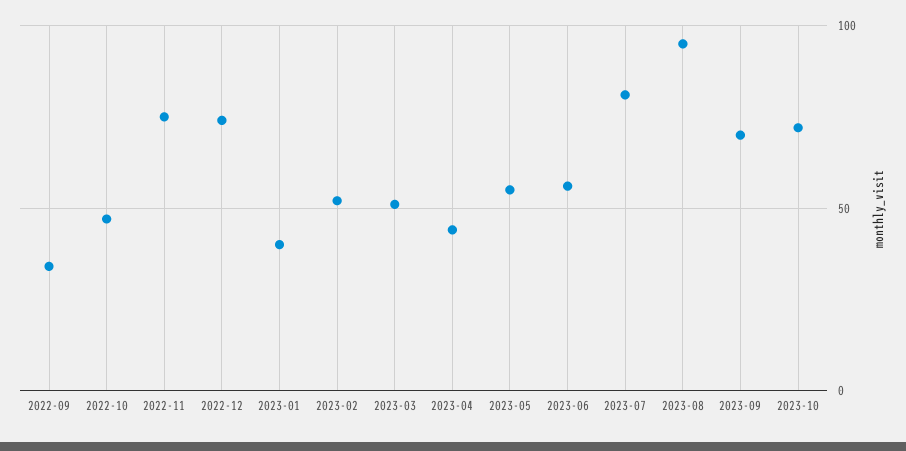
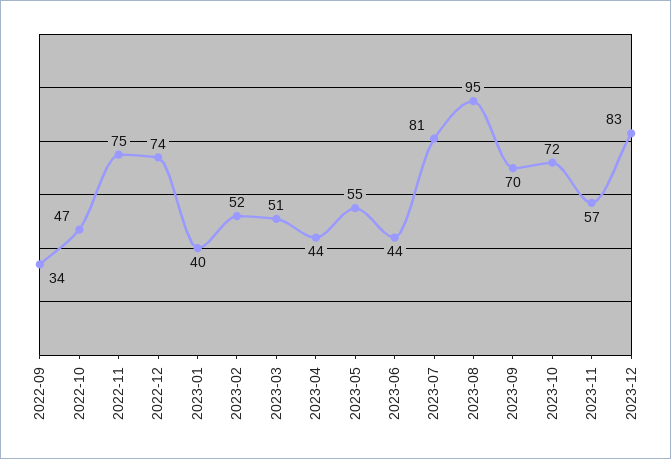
2023-06: 55 -> 44
2023-11: none -> 57
2023-12: none -> 83

